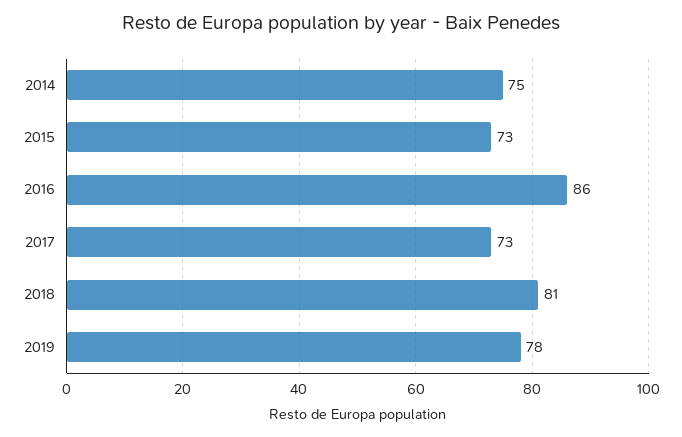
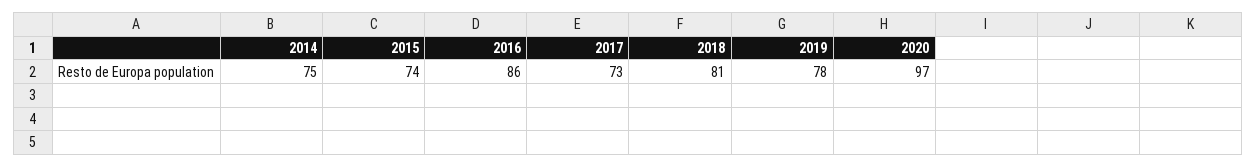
2015: 73 -> 74
2020: none -> 97

